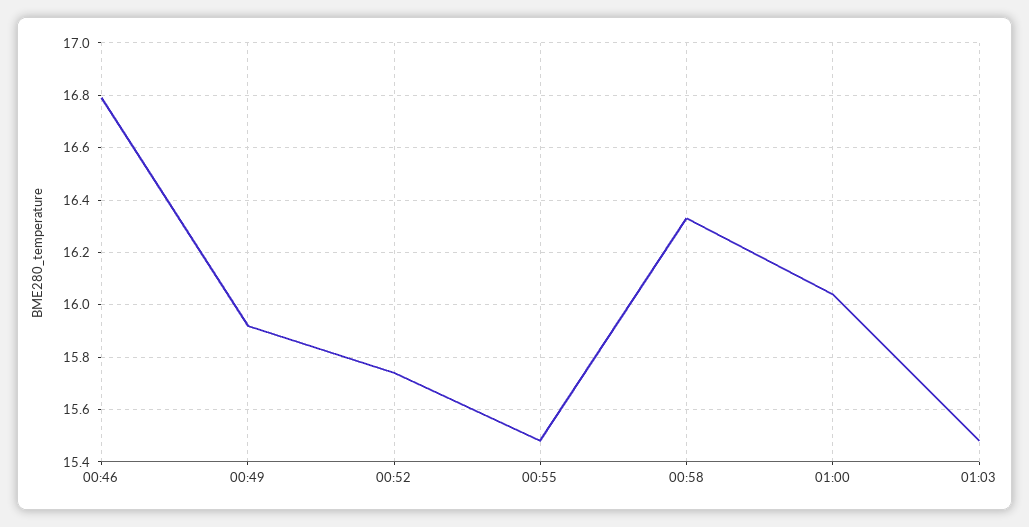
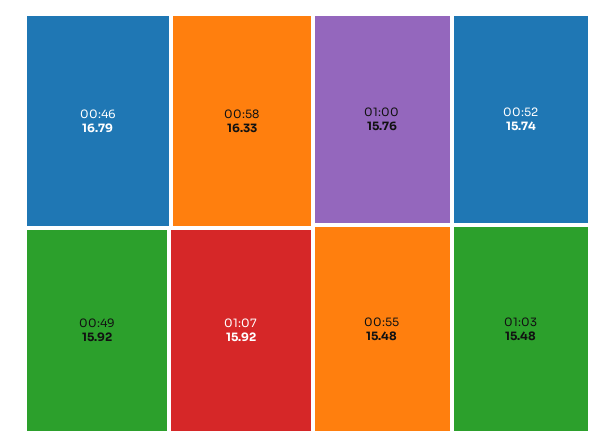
01:00: 16.05 -> 15.76
01:07: none -> 15.92

